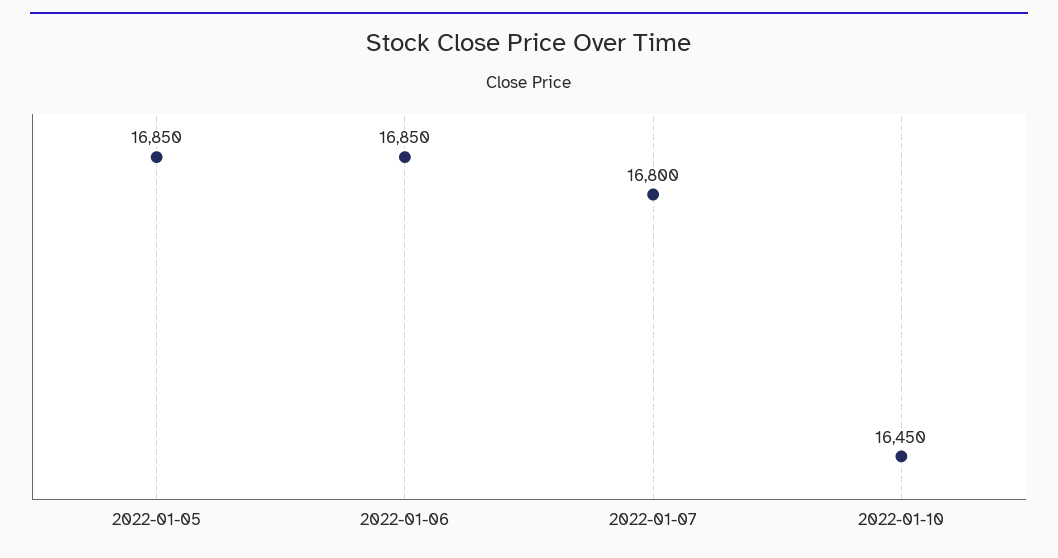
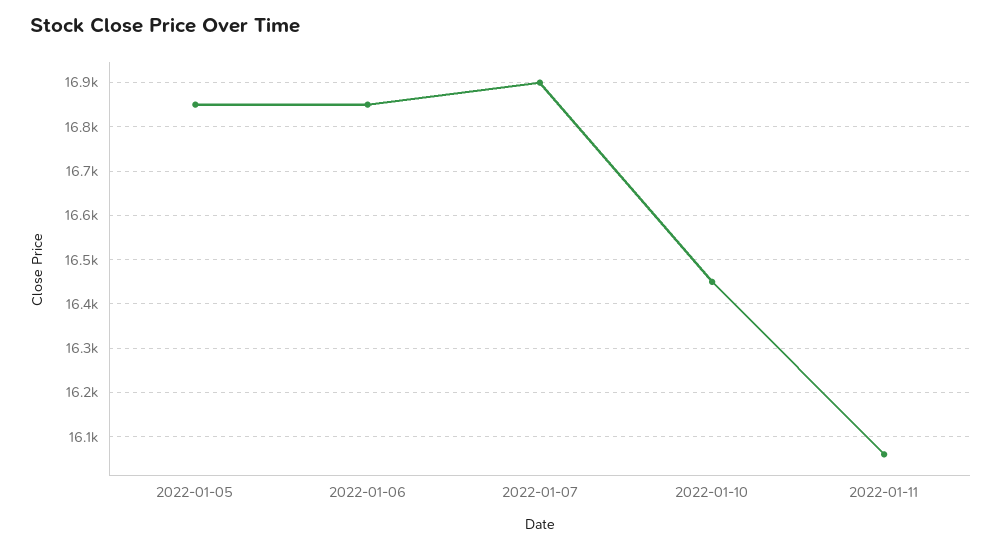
2022-01-07: 16800 -> 16900
2022-01-11: none -> 16060

